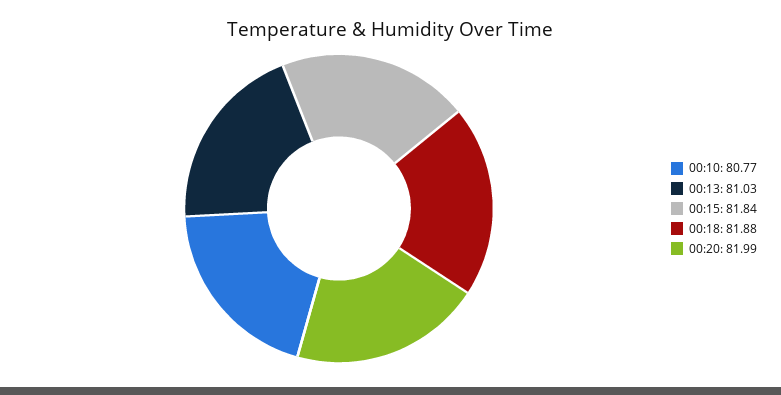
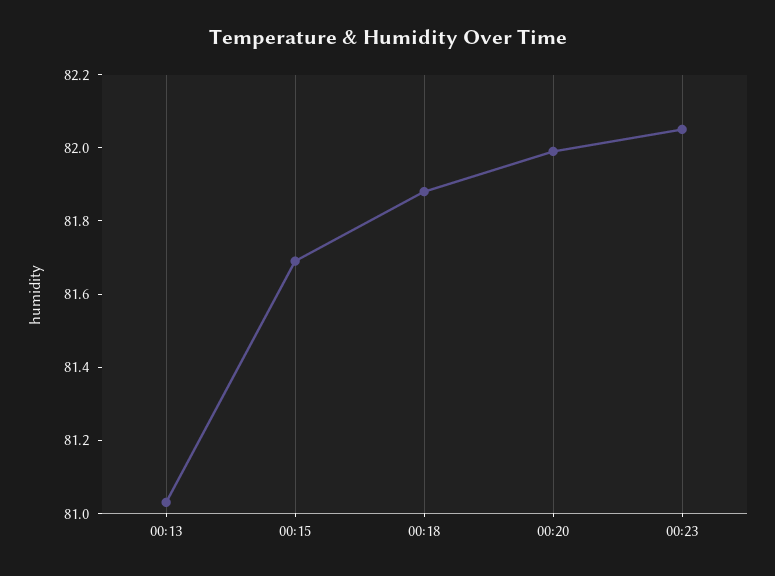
00:10: 80.77 -> none
00:15: 81.84 -> 81.7
00:23: none -> 82.05

